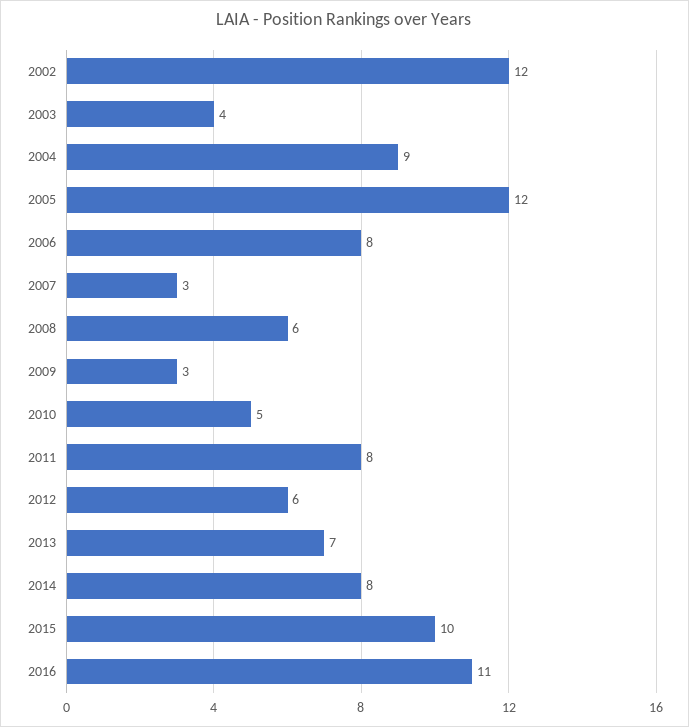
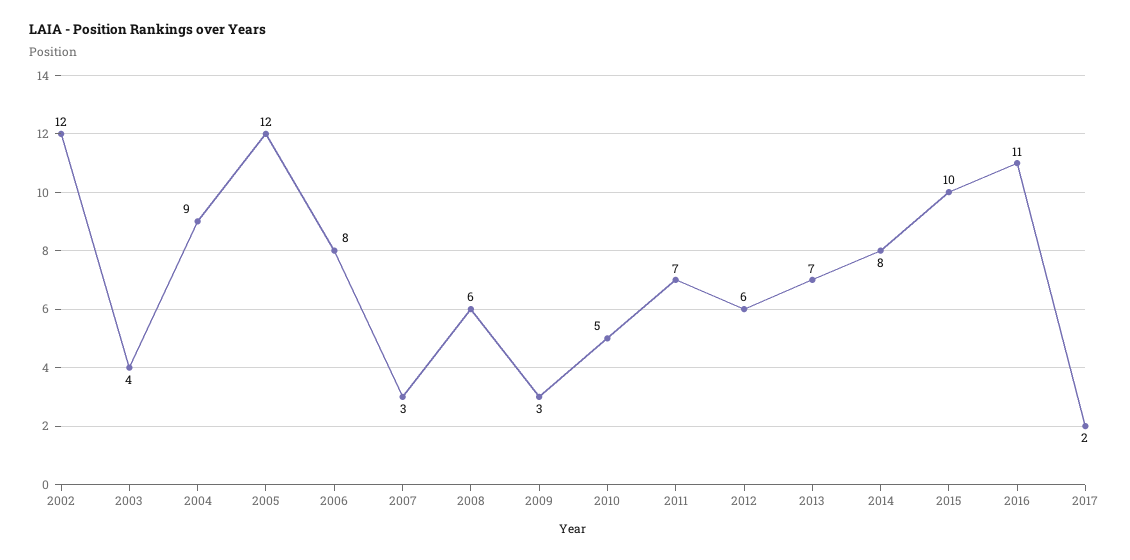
2011: 8 -> 7
2017: none -> 2

